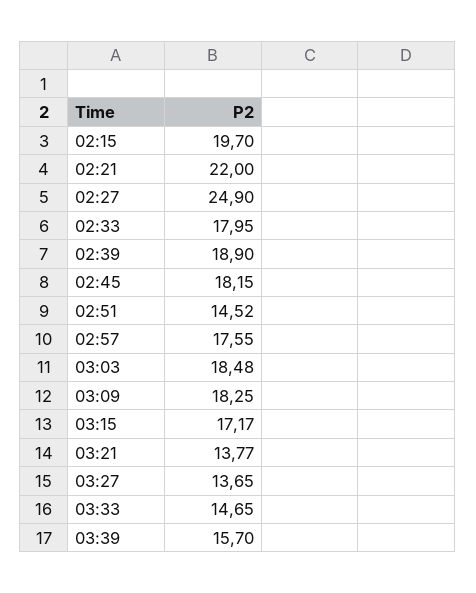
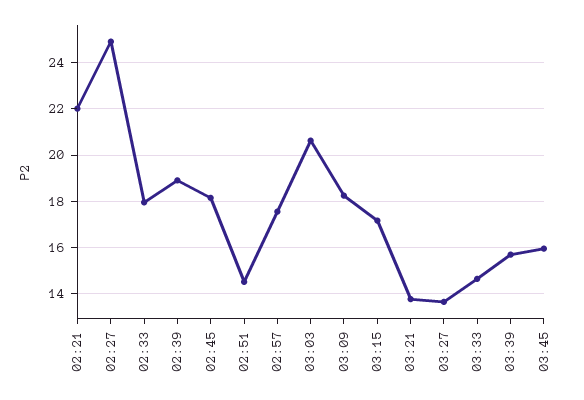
02:15: 19.7 -> none
03:03: 18.48 -> 20.5
03:45: none -> 16

